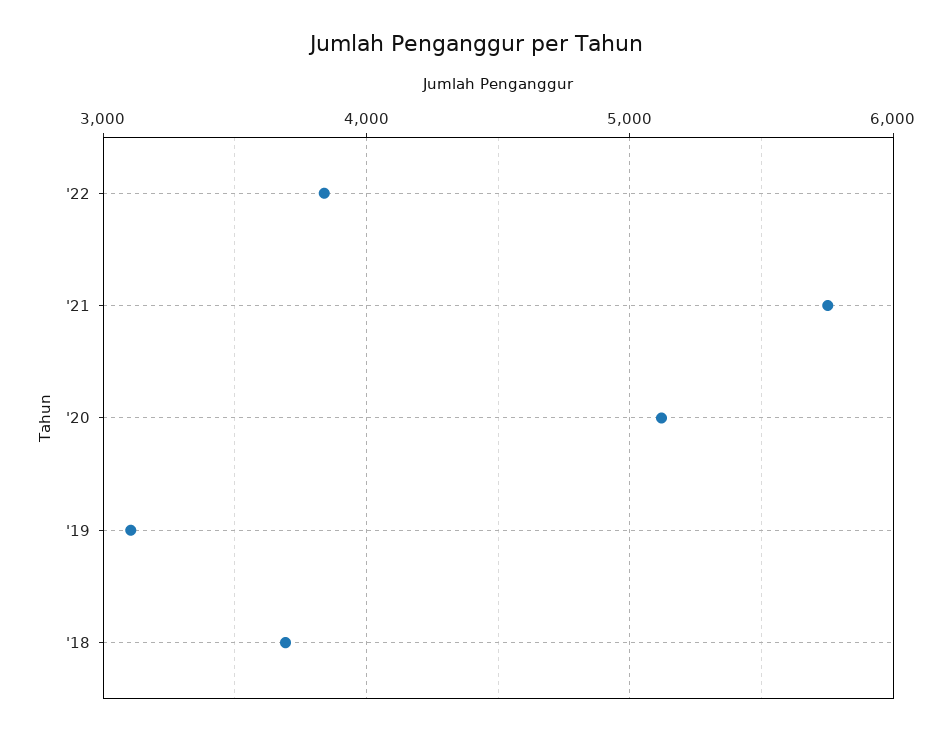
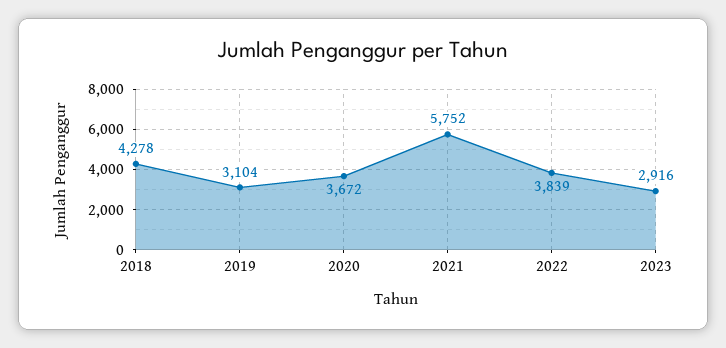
'20: 5100 -> 3672
'18: 3700 -> 4278
2023: none -> 2916

